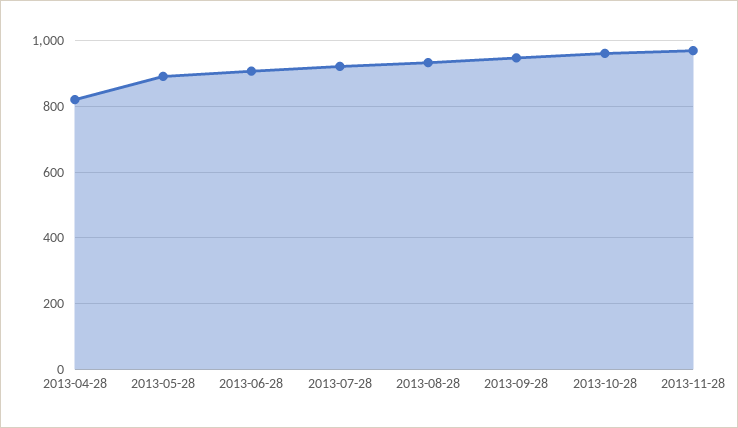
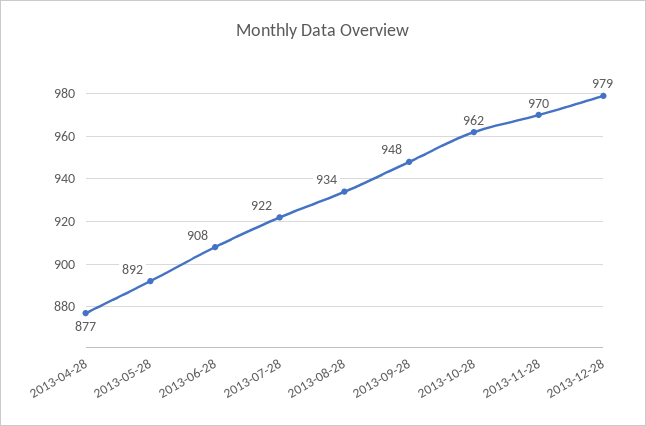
2013-04-28: 820 -> 877
2013-12-28: none -> 979

